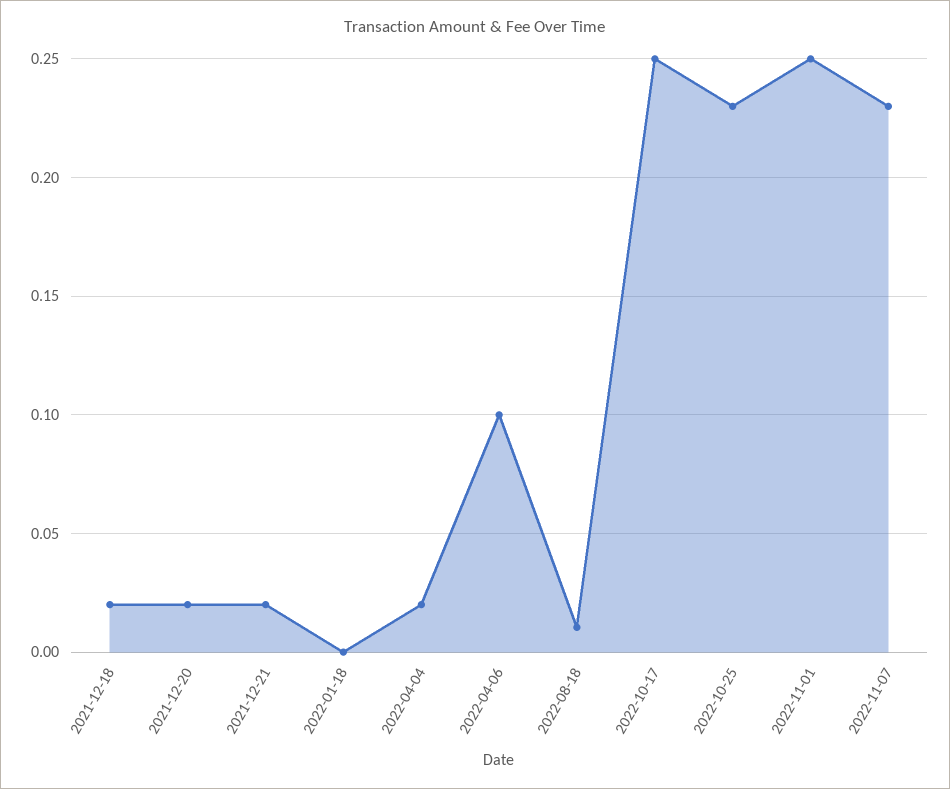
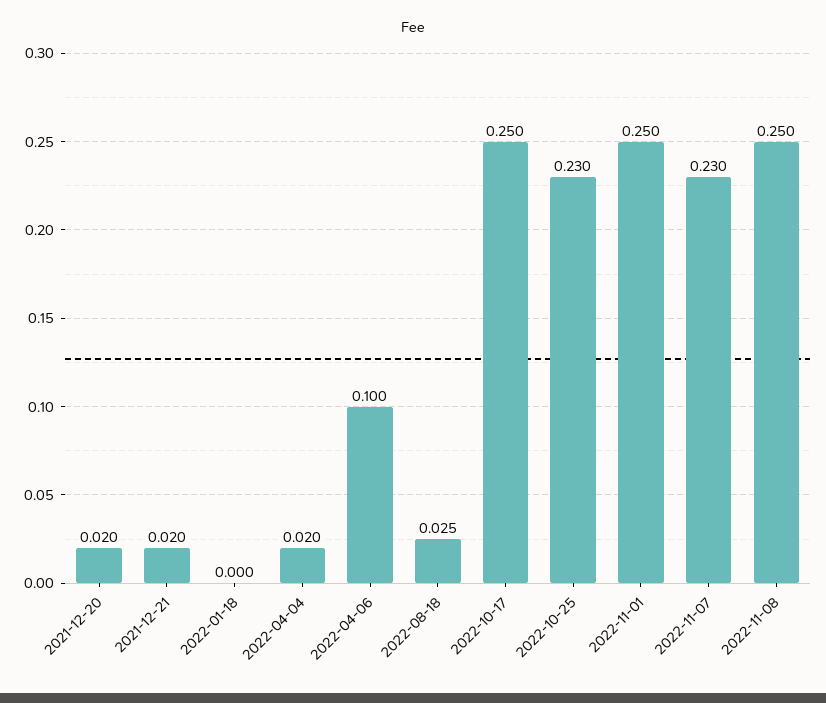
2021-12-18: 0.02 -> none
2022-08-18: 0.01 -> 0.025
2022-11-08: none -> 0.25

